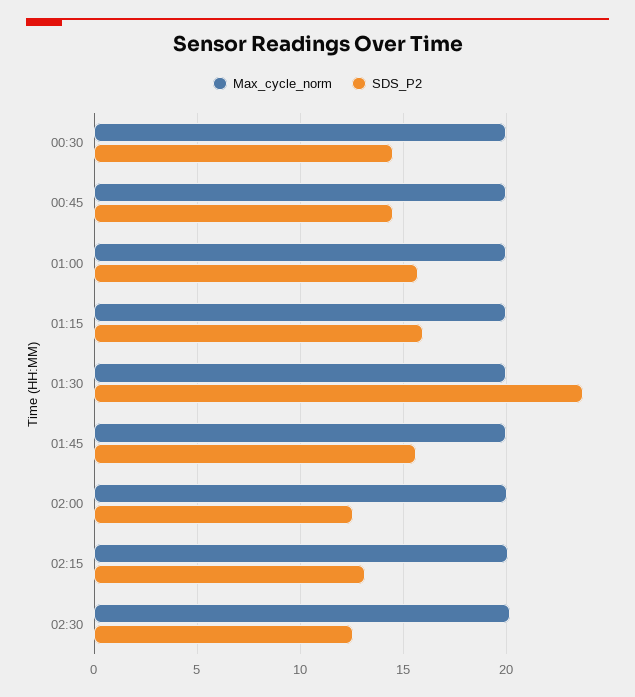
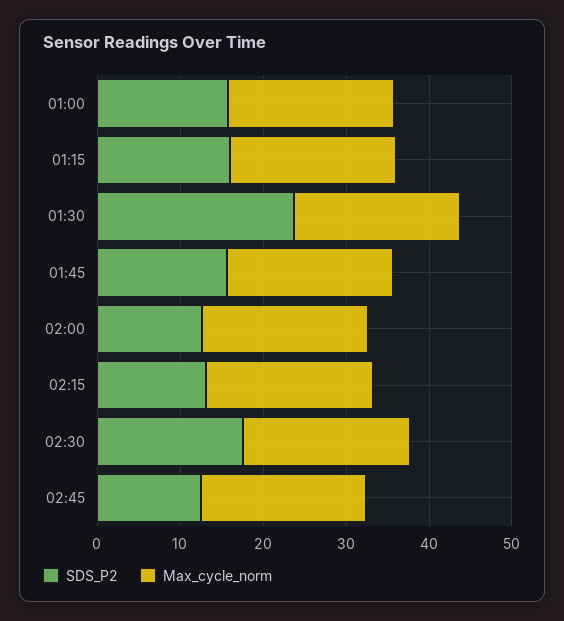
Max_cycle_norm, 00:30: 20 -> none
SDS_P2, 00:30: 14.5 -> none
Max_cycle_norm, 00:45: 20 -> none
SDS_P2, 00:45: 14.5 -> none
SDS_P2, 02:30: 12.5 -> 18
SDS_P2, 02:45: none -> 12
Max_cycle_norm, 02:45: none -> 20

